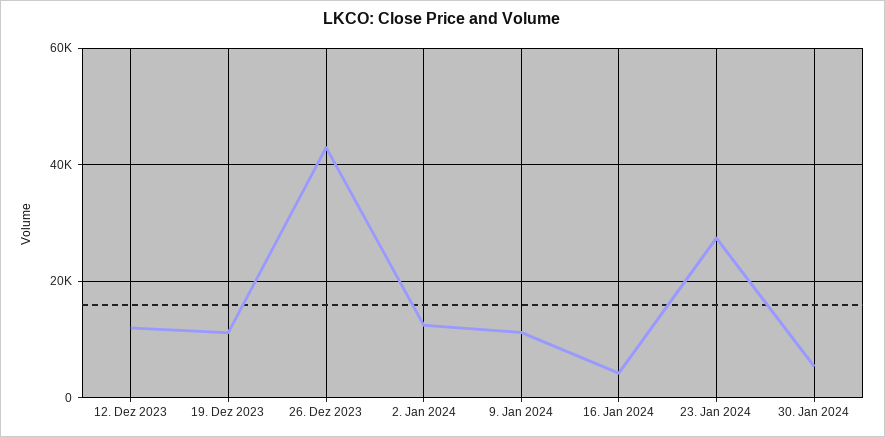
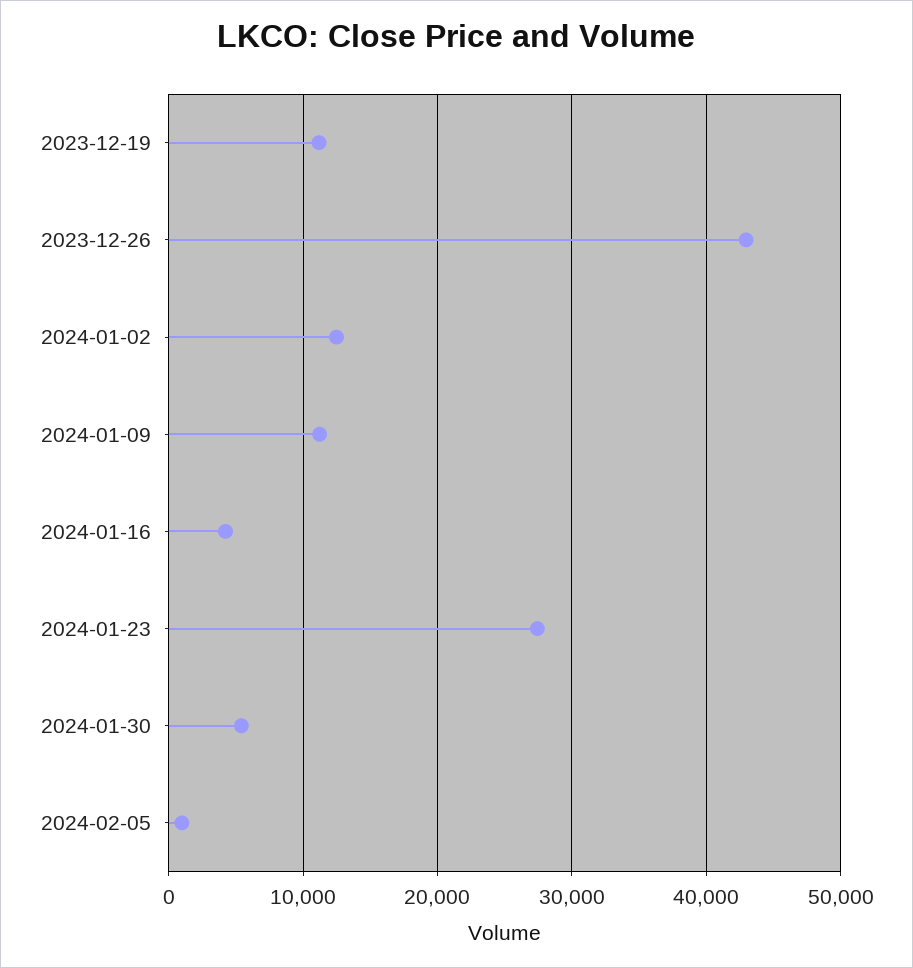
12. Dez 2023: 12000 -> none
2024-02-05: none -> 1000

